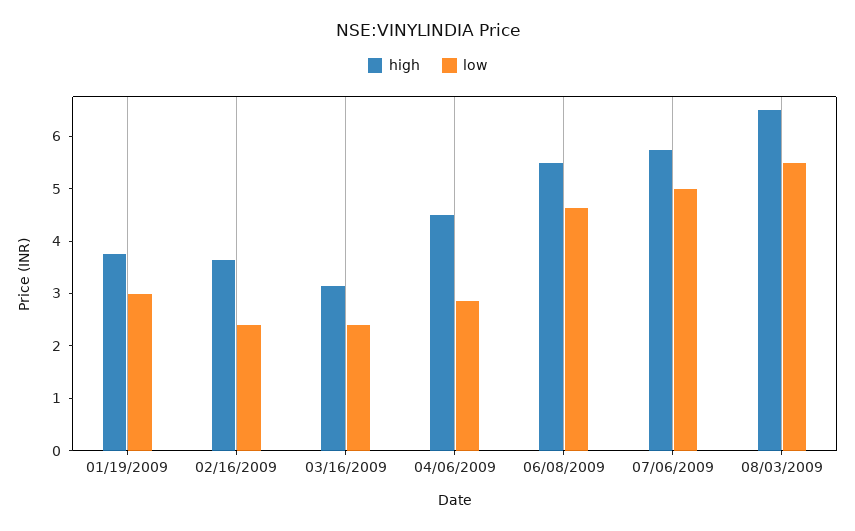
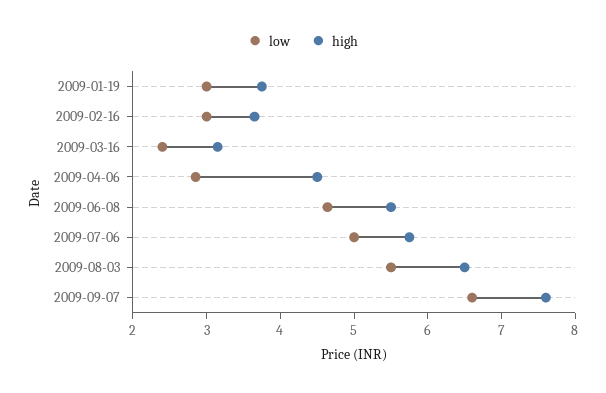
low, 02/16/2009: 2.4 -> 3
low, 2009-09-07: none -> 6.6
high, 2009-09-07: none -> 7.6

